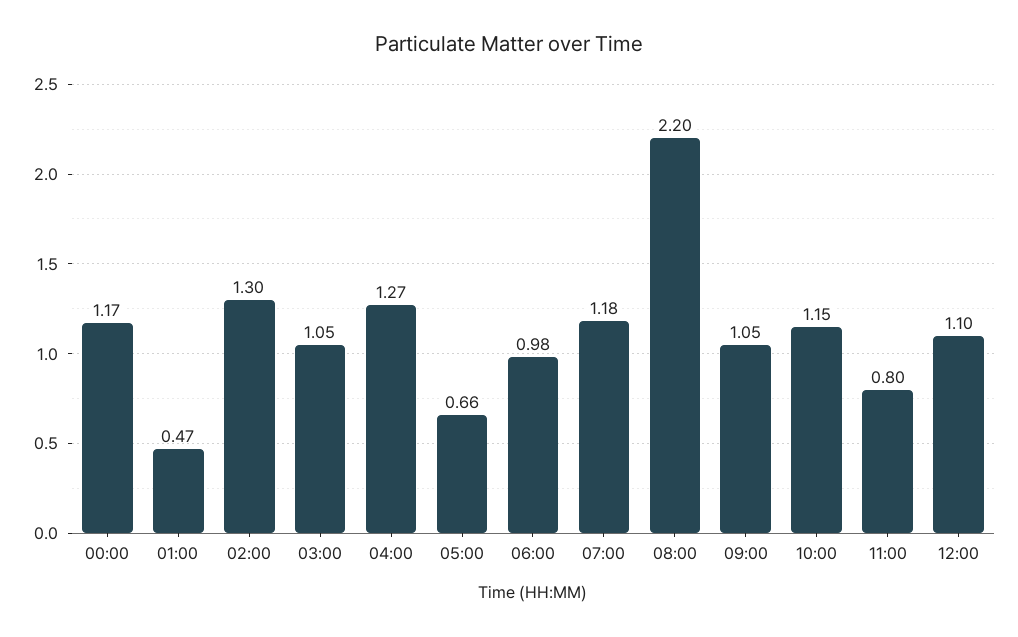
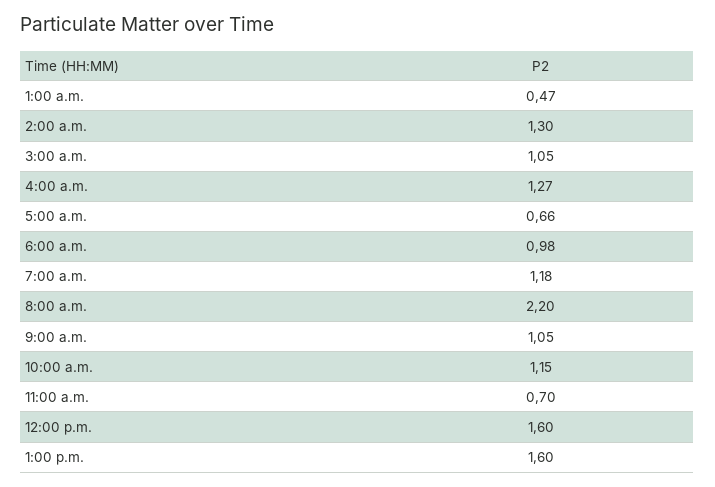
00:00: 1.17 -> none
11:00: 0.8 -> 0.7
12:00: 1.1 -> 1.6
1:00 p.m.: none -> 1.6

